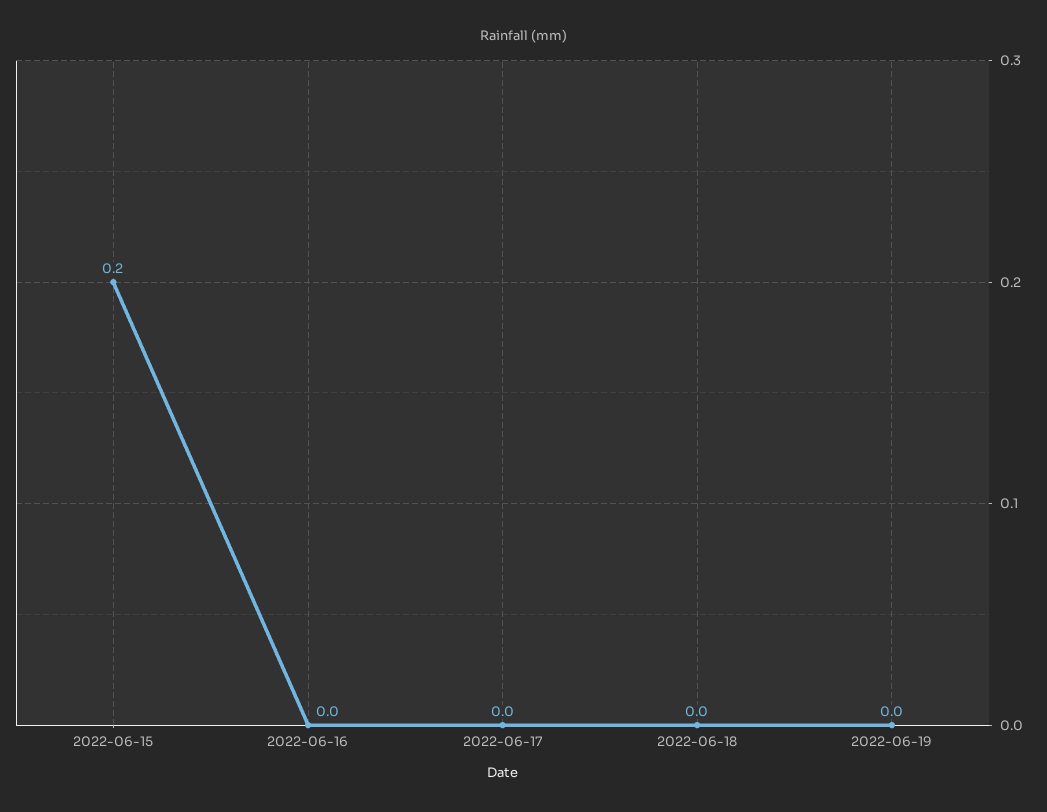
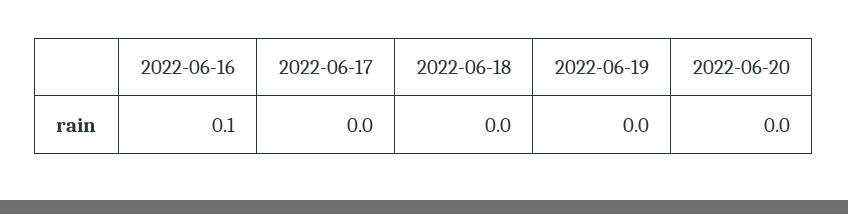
2022-06-15: 0.2 -> none
2022-06-16: 0 -> 0.1
2022-06-20: none -> 0

